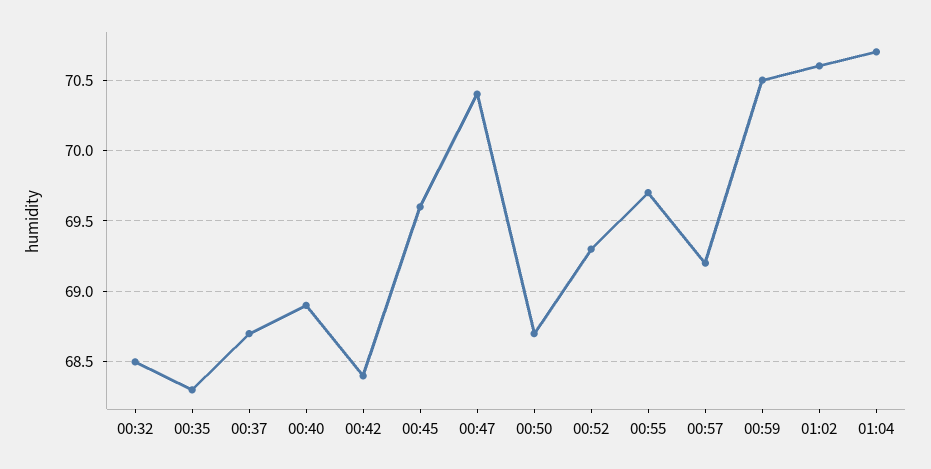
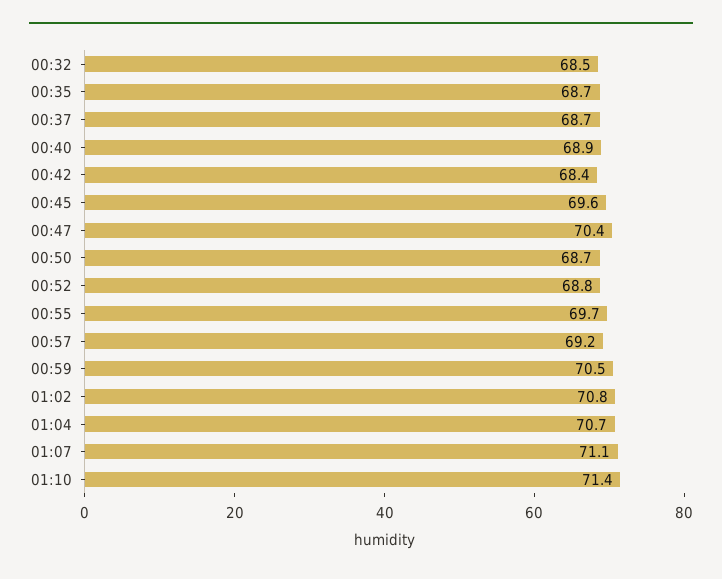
00:35: 68.3 -> 68.7
00:52: 69.3 -> 68.8
01:02: 70.6 -> 70.8
01:07: none -> 71.1
01:10: none -> 71.4

